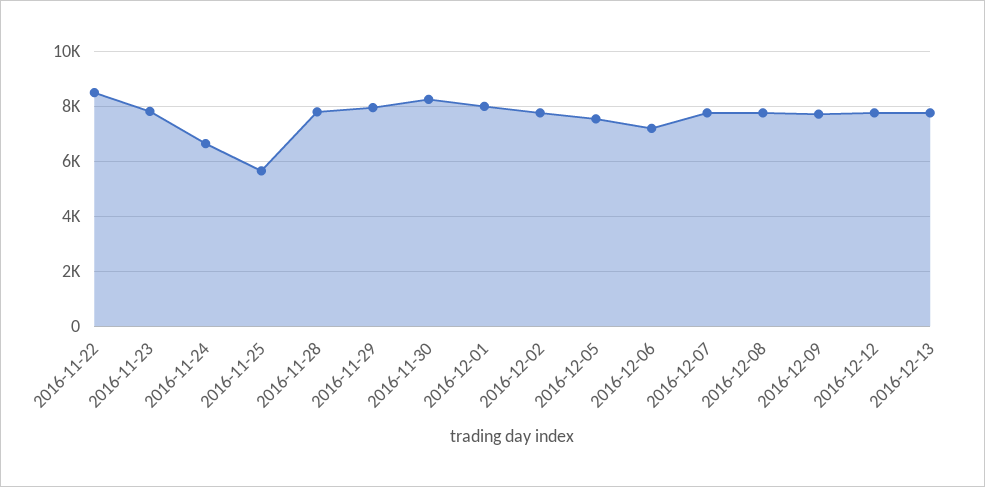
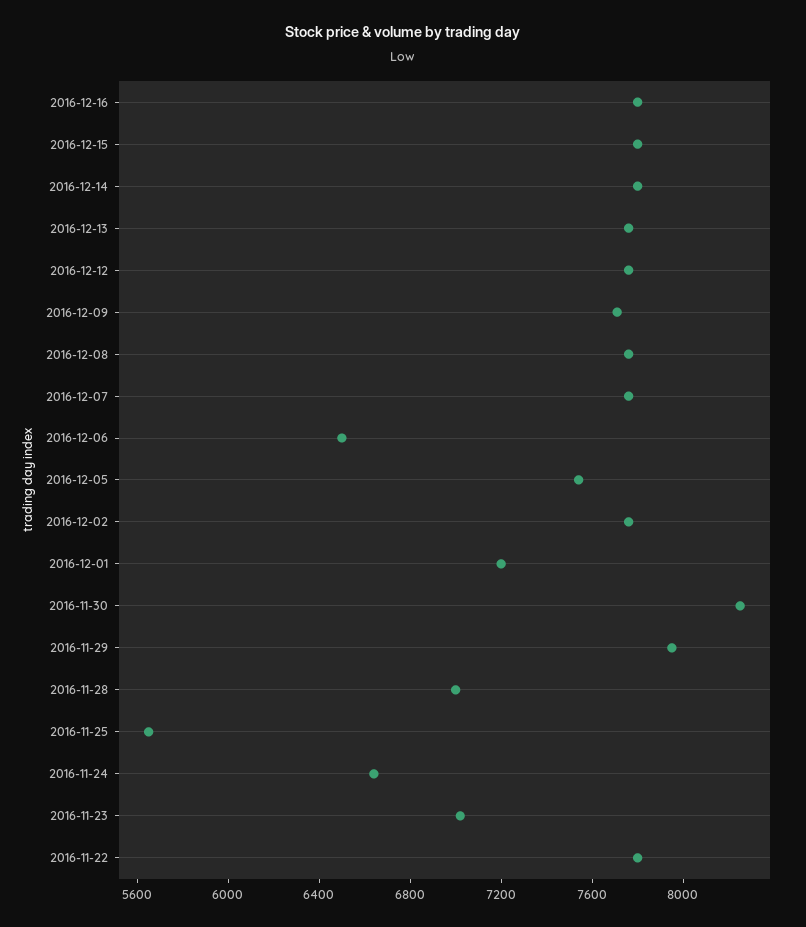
2016-11-22: 8500 -> 7800
2016-11-23: 7750 -> 7000
2016-11-28: 7750 -> 7000
2016-12-01: 8000 -> 7200
2016-12-06: 7250 -> 6500
2016-12-16: none -> 7800
2016-12-15: none -> 7800
2016-12-14: none -> 7800

